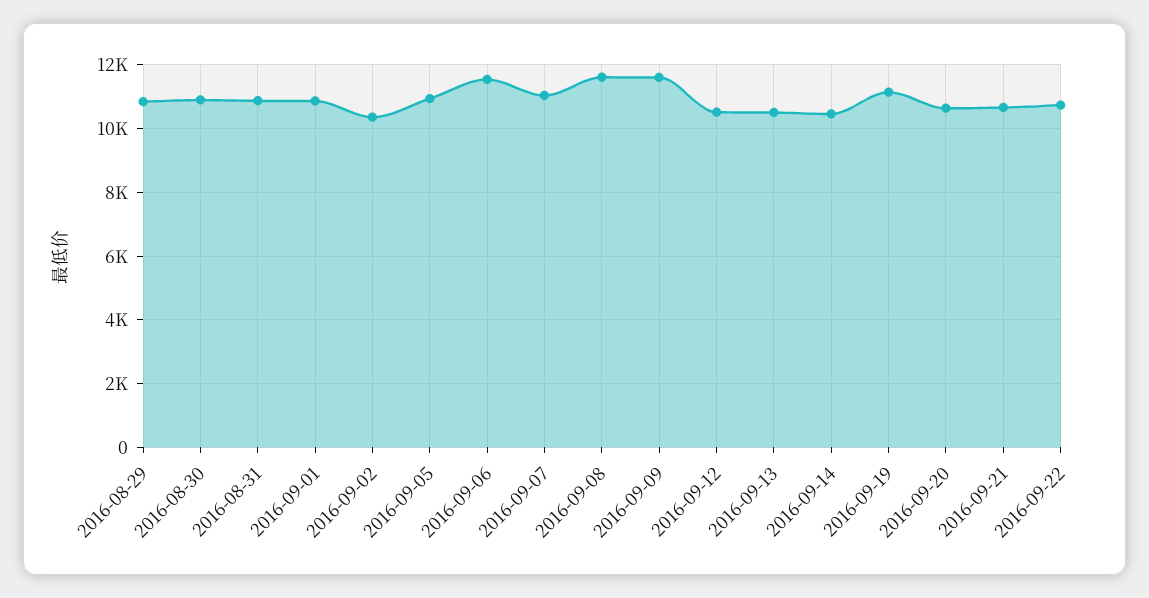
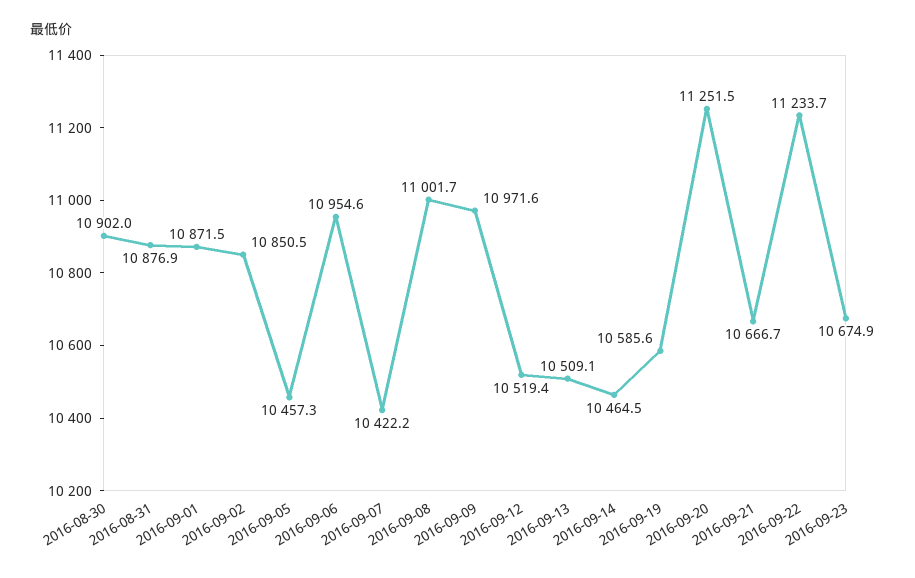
2016-08-29: 10800 -> none
2016-09-02: 10400 -> 10850.5
2016-09-05: 11000 -> 10457.3
2016-09-06: 11600 -> 10954.6
2016-09-07: 11000 -> 10422.2
2016-09-08: 11600 -> 11001.7
2016-09-09: 11600 -> 10971.6
2016-09-19: 11200 -> 10585.6
2016-09-20: 10600 -> 11251.5
2016-09-22: 10800 -> 11233.7
2016-09-23: none -> 10674.9

